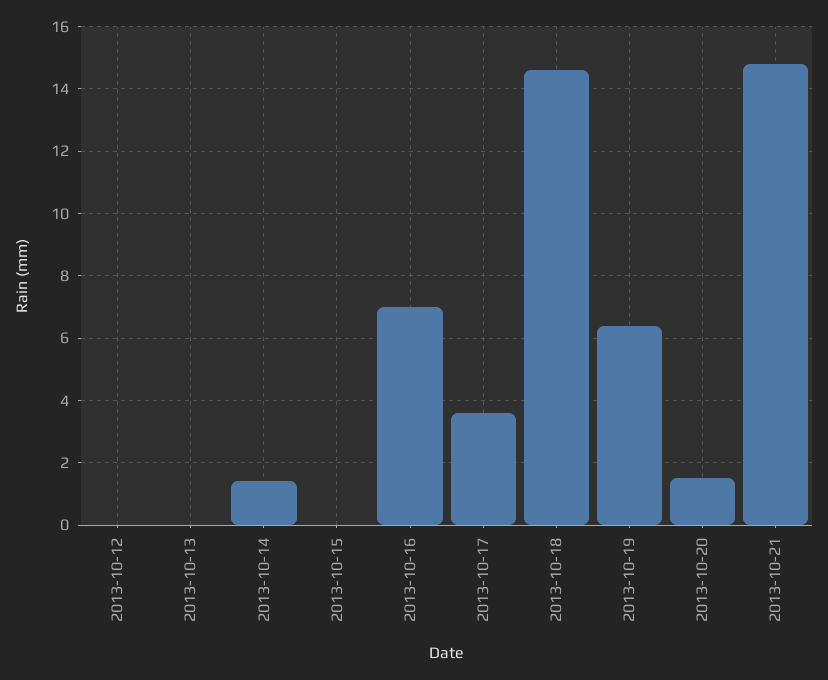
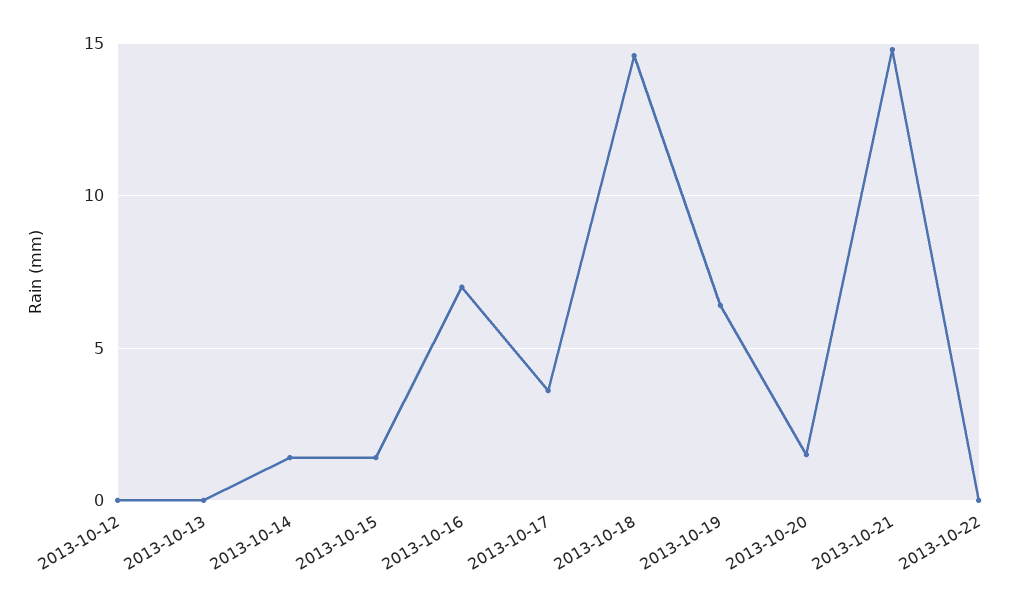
2013-10-15: 0 -> 1.5
2013-10-22: none -> 0

